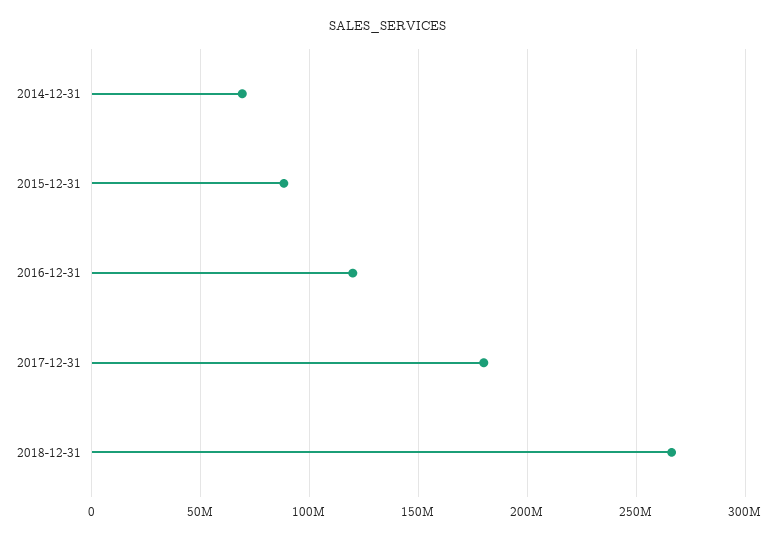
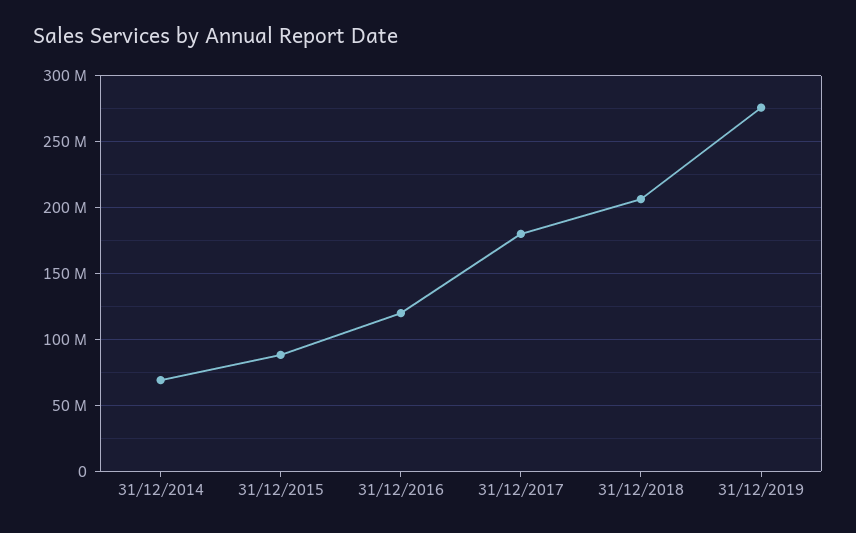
2018-12-31: 265000000 -> 205000000
31/12/2019: none -> 275000000

